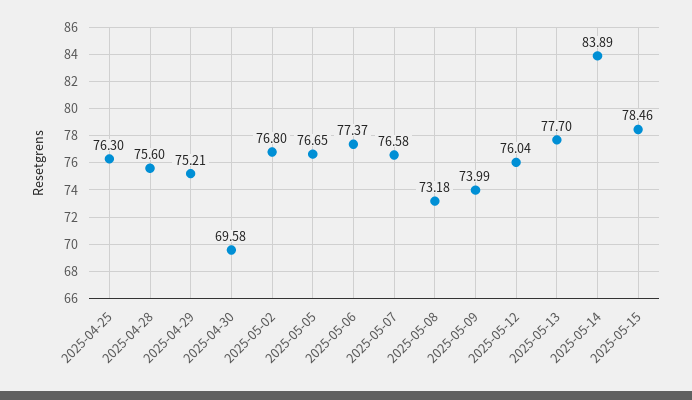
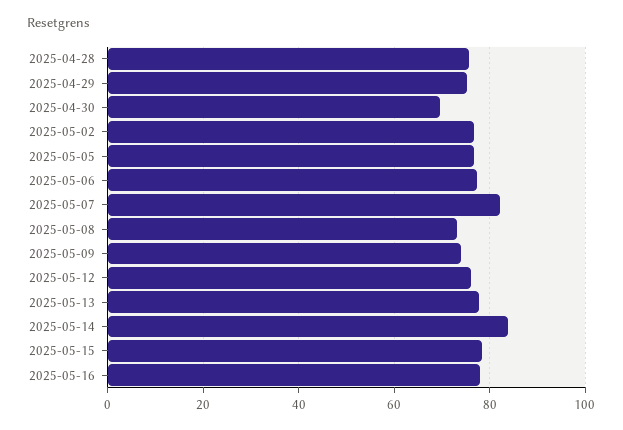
2025-04-25: 76.3 -> none
2025-05-07: 76.58 -> 82
2025-05-16: none -> 78

